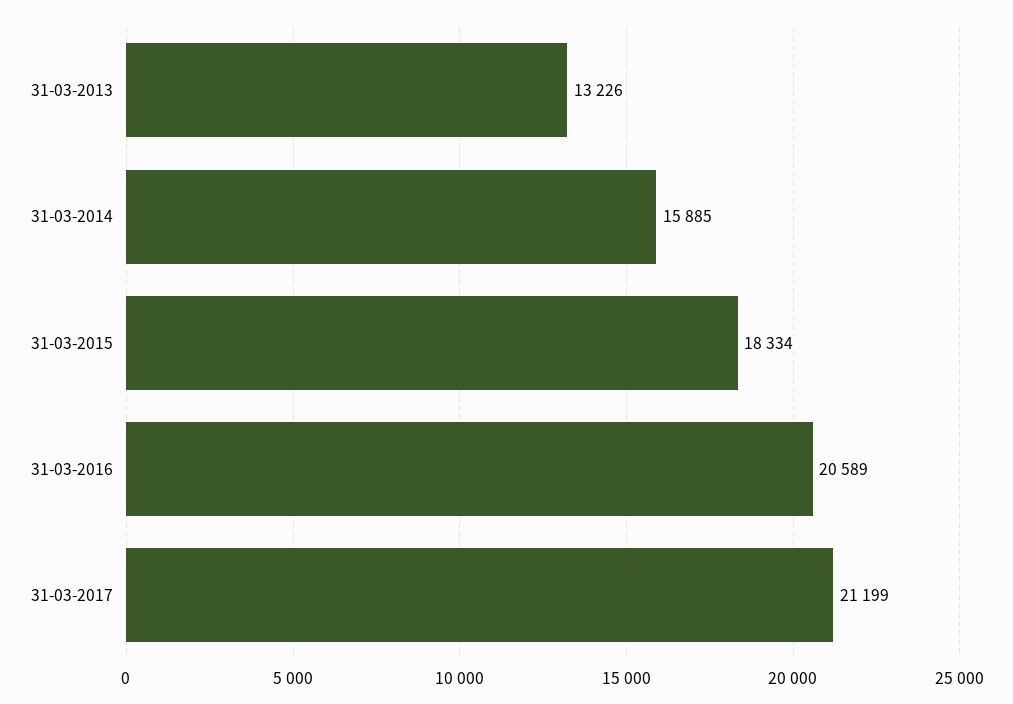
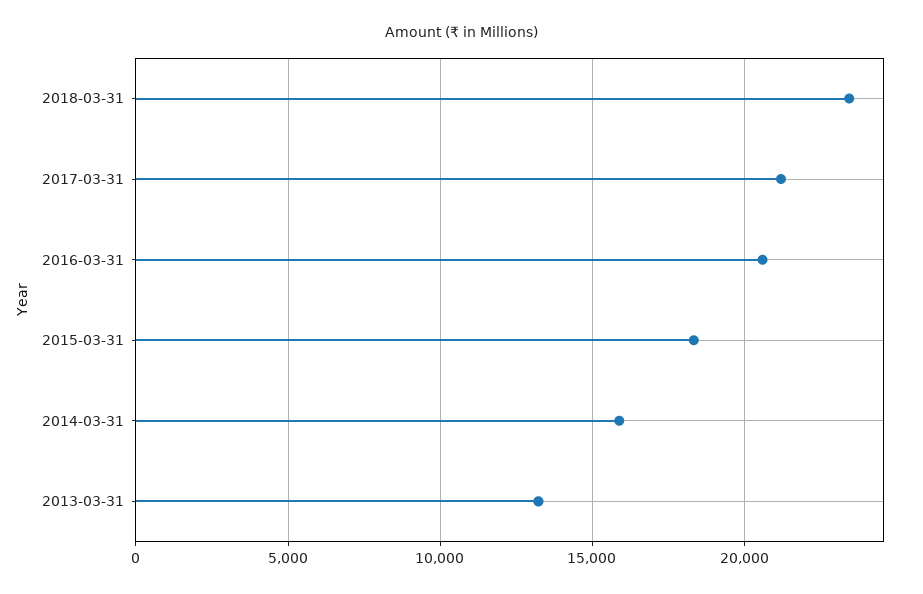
2018-03-31: none -> 23500

